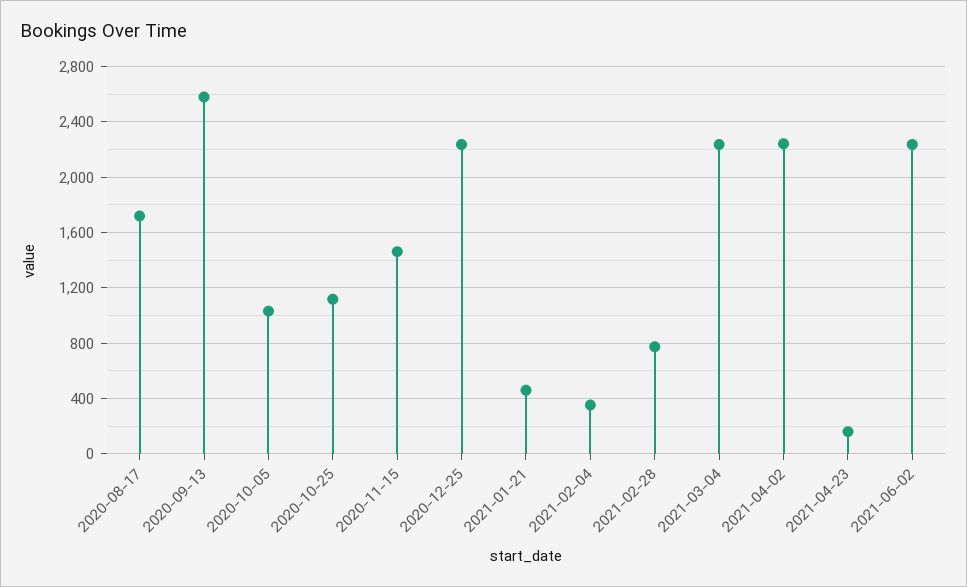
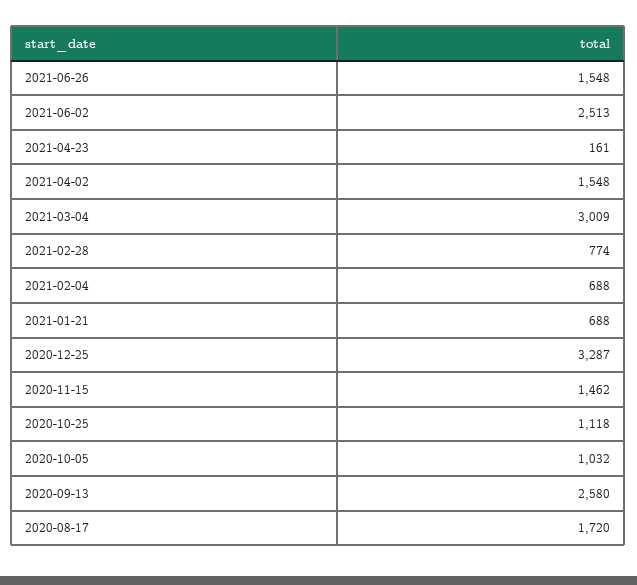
2020-12-25: 2250 -> 3287
2021-01-21: 450 -> 688
2021-02-04: 350 -> 688
2021-03-04: 2250 -> 3009
2021-04-02: 2250 -> 1548
2021-06-02: 2250 -> 2513
2021-06-26: none -> 1548

